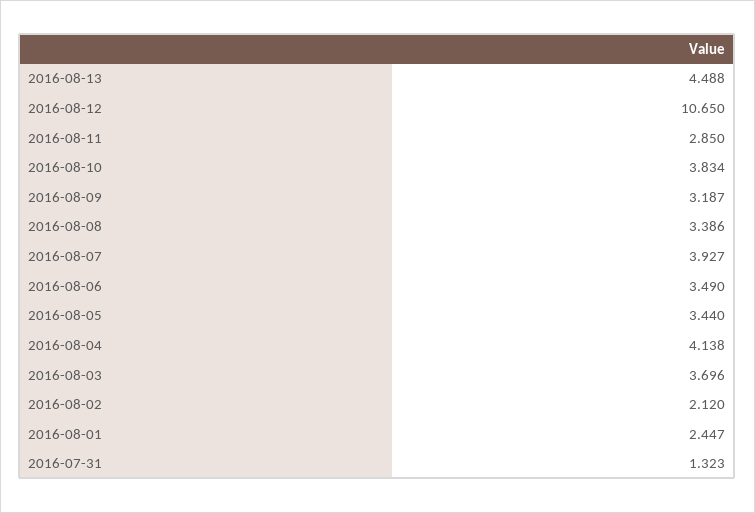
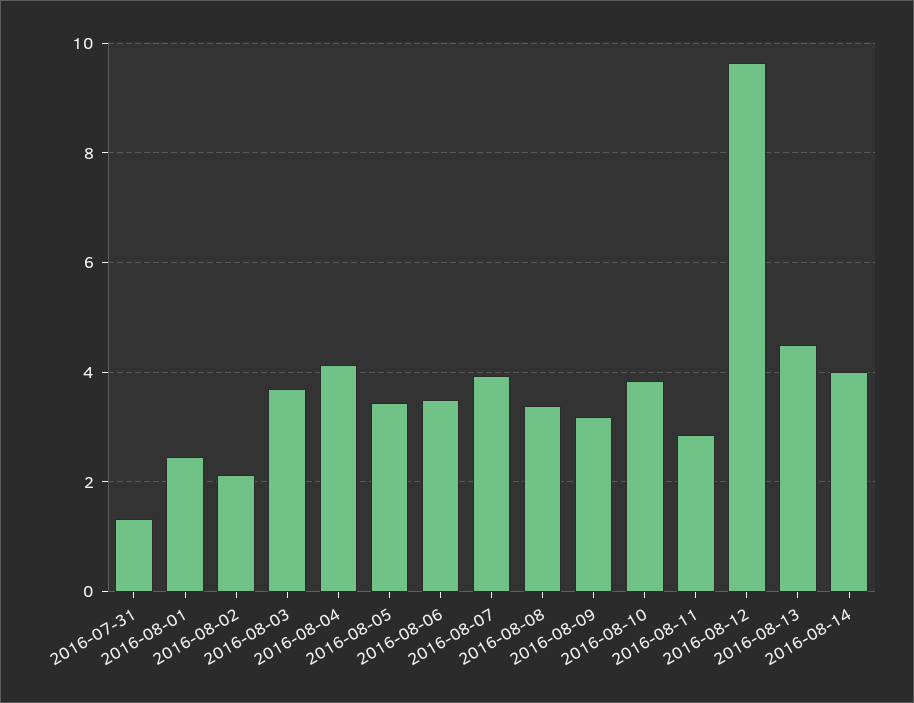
2016-08-12: 10.65 -> 9.6
2016-08-14: none -> 4

